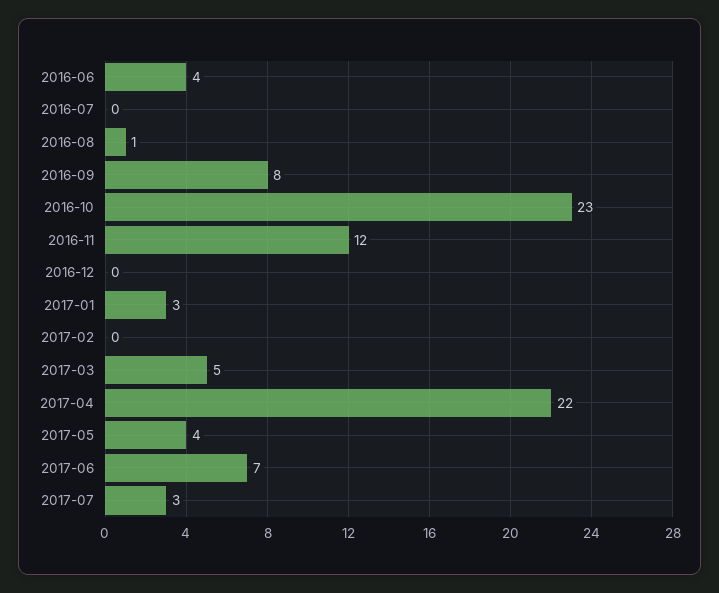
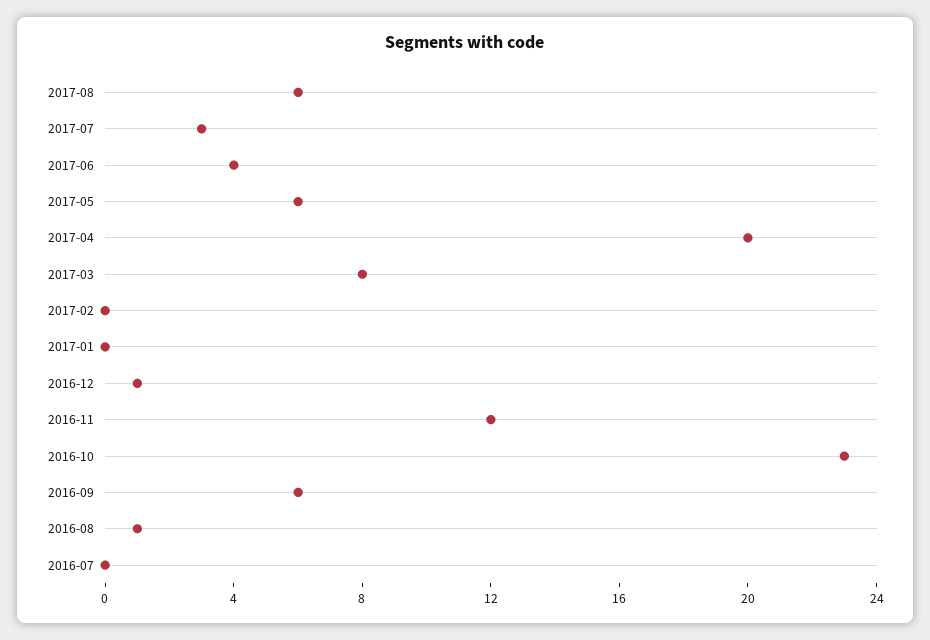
2016-06: 4 -> none
2016-09: 8 -> 6
2016-12: 0 -> 1
2017-01: 3 -> 0
2017-03: 5 -> 8
2017-04: 22 -> 20
2017-05: 4 -> 6
2017-06: 7 -> 4
2017-08: none -> 6

